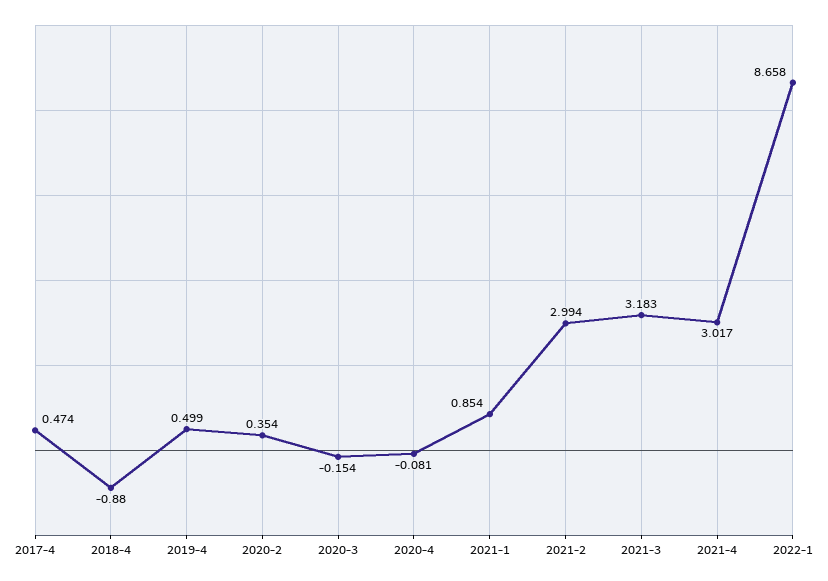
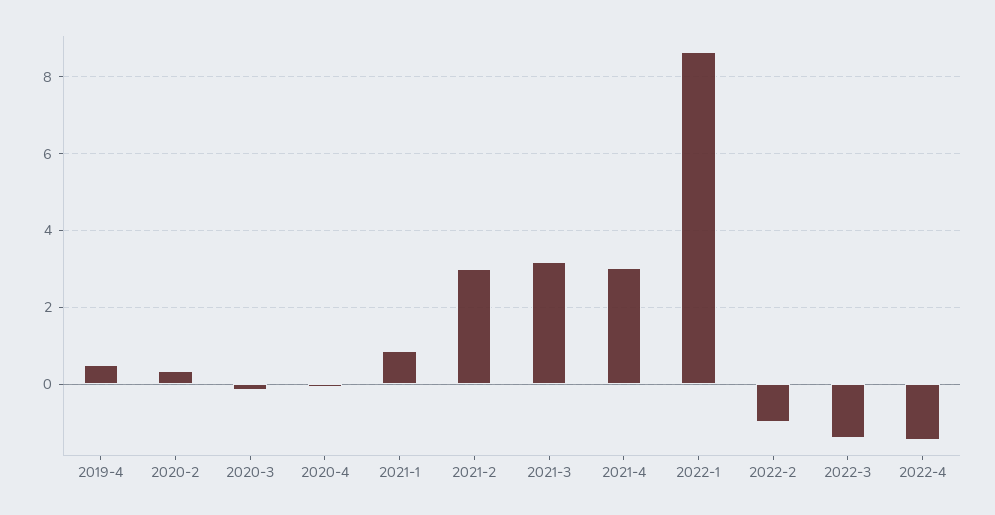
2017-4: 0.474 -> none
2018-4: -0.88 -> none
2022-2: none -> -1
2022-3: none -> -1.4
2022-4: none -> -1.4

